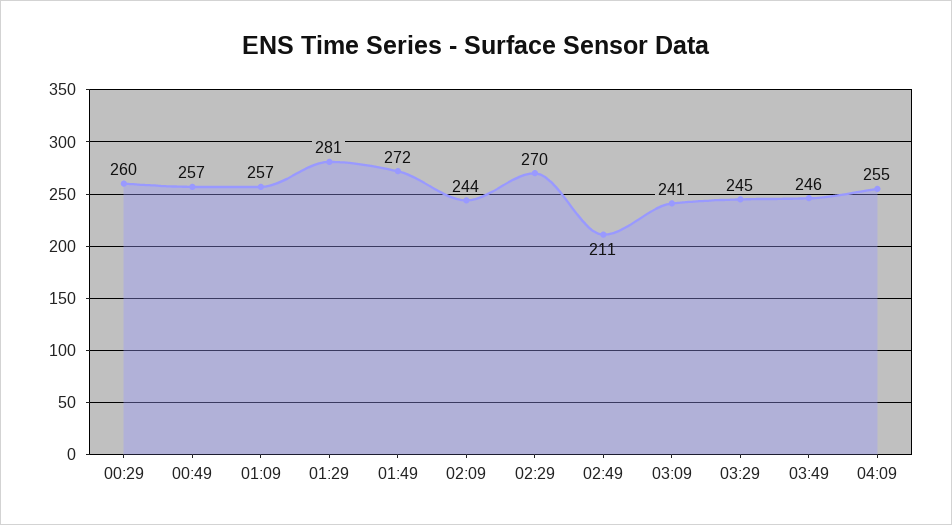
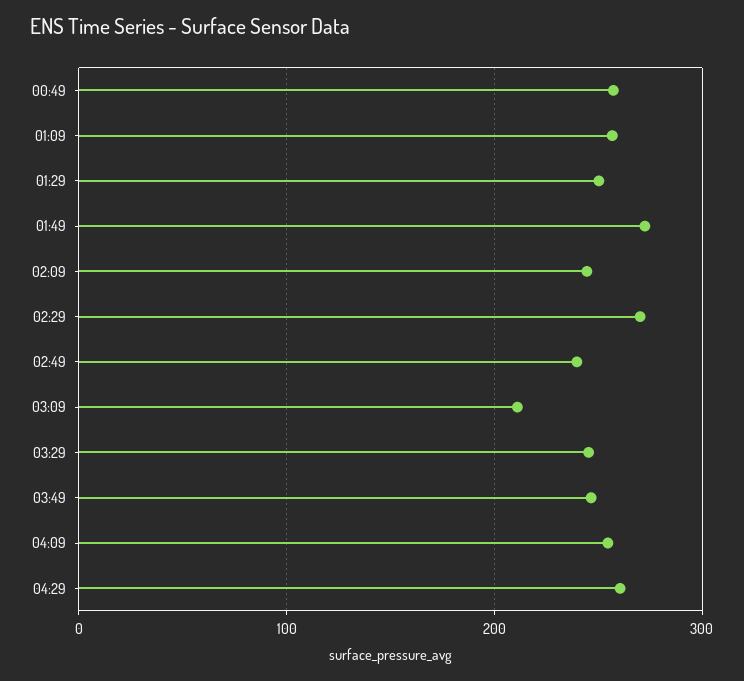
00:29: 260 -> none
01:29: 281 -> 250
02:49: 211 -> 240
03:09: 241 -> 210
04:29: none -> 260

